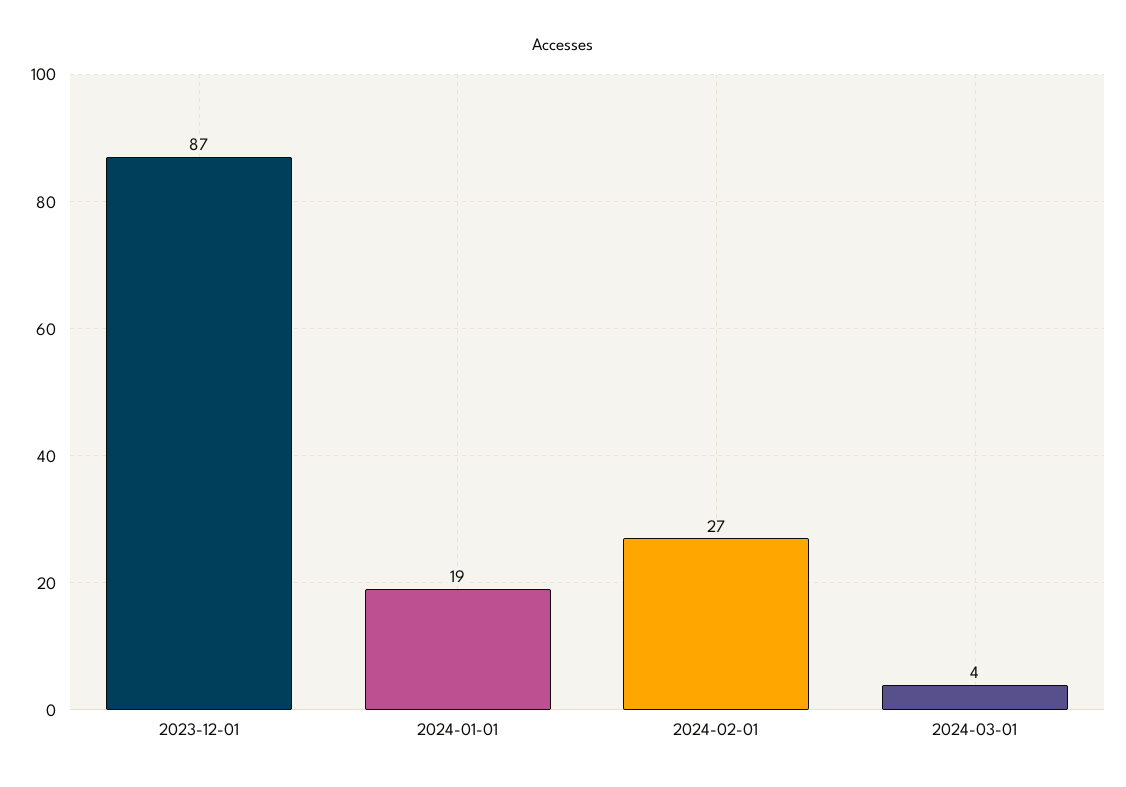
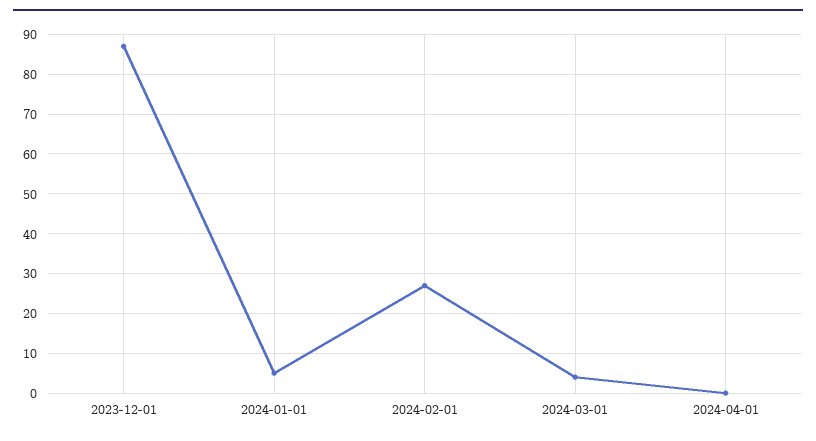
2024-01-01: 19 -> 5
2024-04-01: none -> 0

